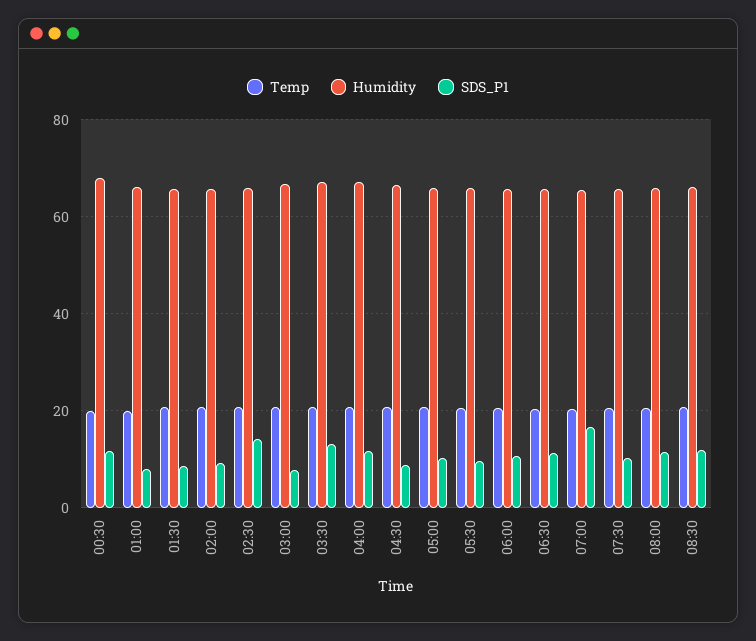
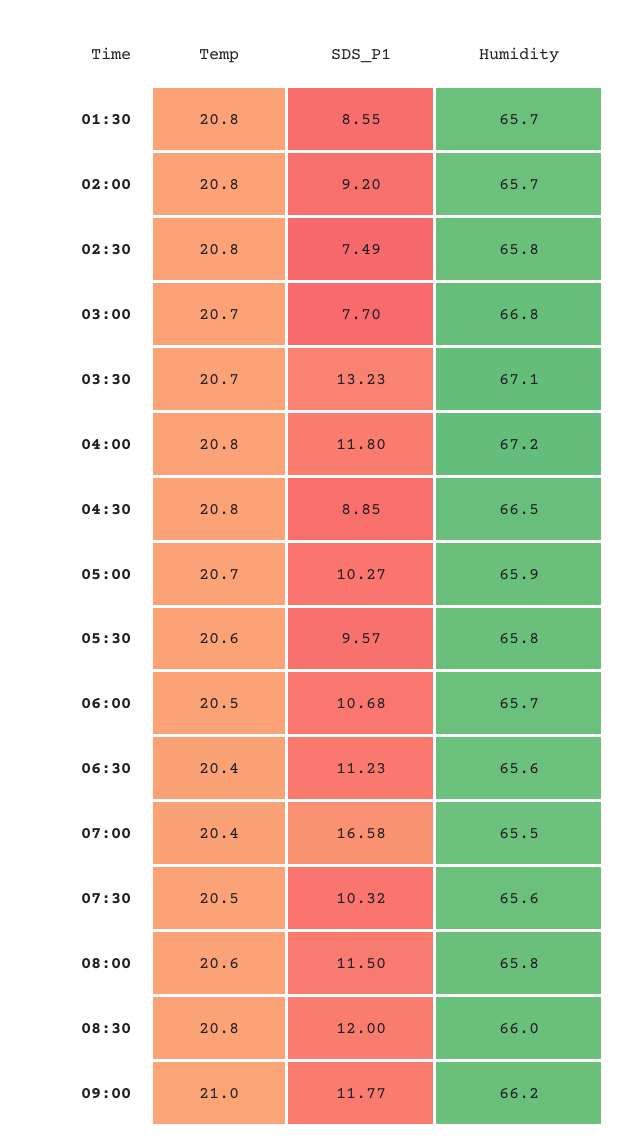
Temp, 00:30: 20 -> none
Humidity, 00:30: 68 -> none
SDS_P1, 00:30: 12 -> none
Temp, 01:00: 20 -> none
Humidity, 01:00: 66 -> none
SDS_P1, 01:00: 8 -> none
SDS_P1, 02:30: 14 -> 7.49
Temp, 09:00: none -> 21
SDS_P1, 09:00: none -> 11.77
Humidity, 09:00: none -> 66.2

